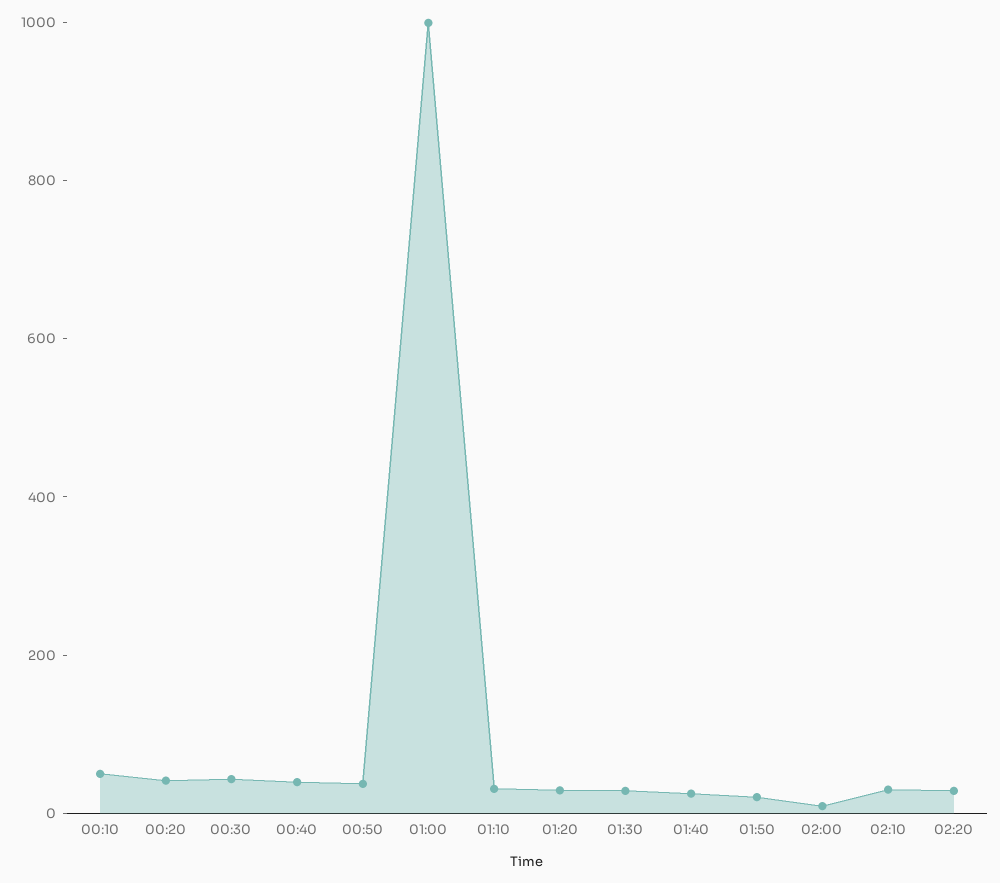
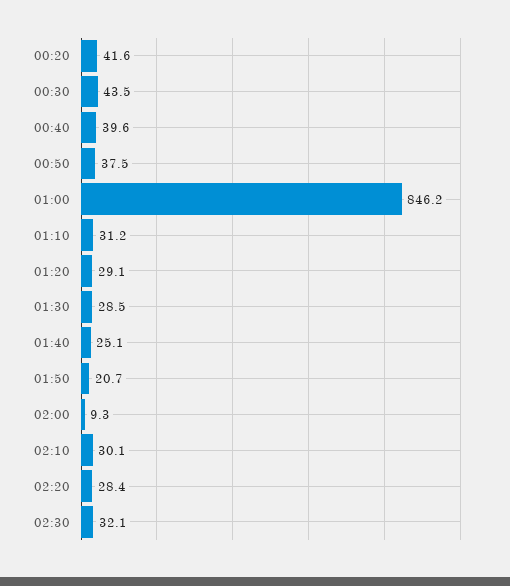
00:10: 50 -> none
01:00: 1000 -> 846.2
02:30: none -> 32.1

